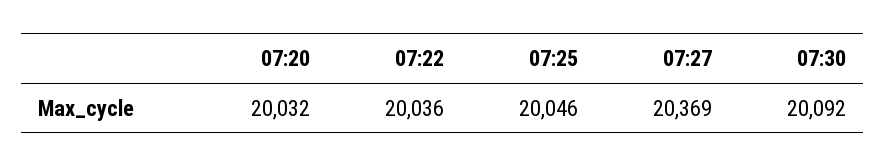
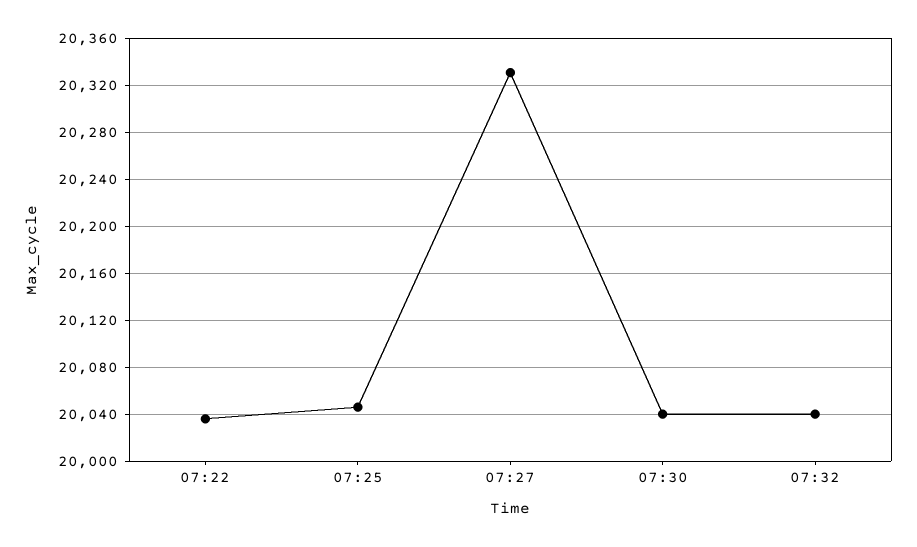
07:20: 20032 -> none
07:27: 20369 -> 20330
07:30: 20092 -> 20040
07:32: none -> 20040

